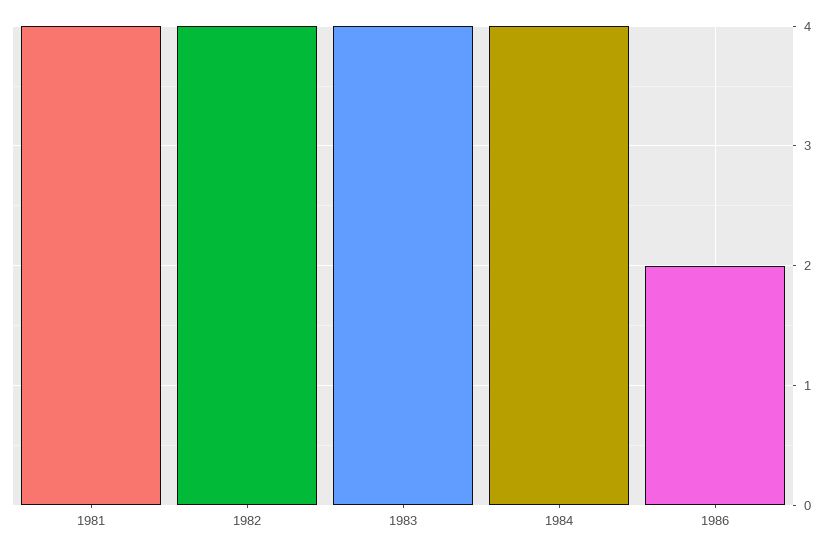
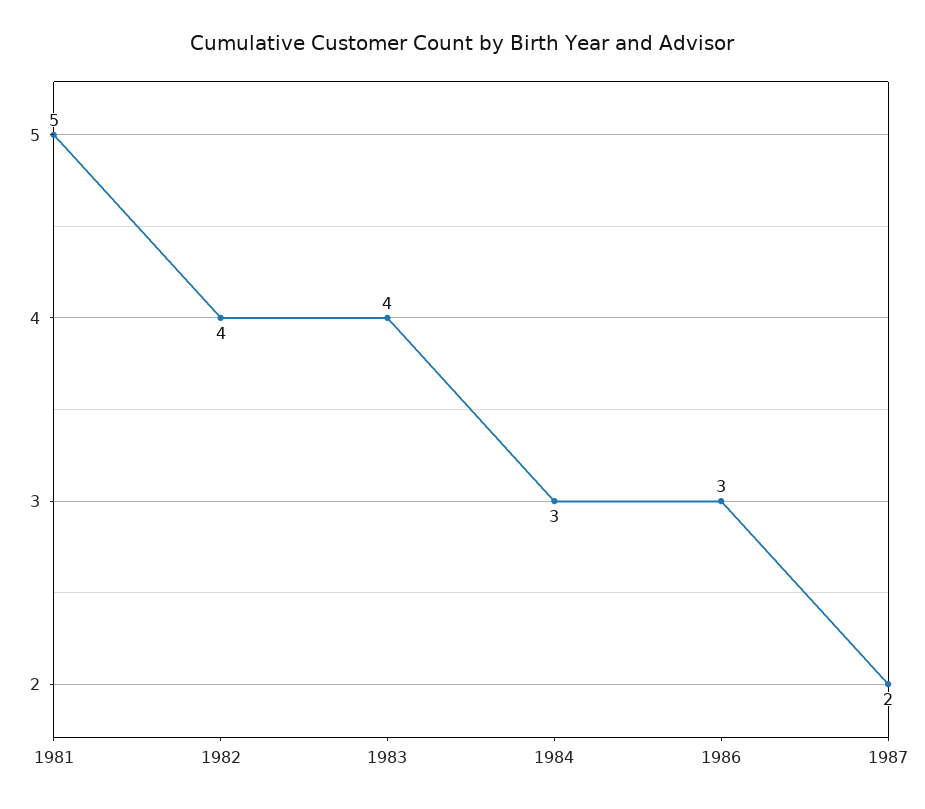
1981: 4 -> 5
1984: 4 -> 3
1986: 2 -> 3
1987: none -> 2

